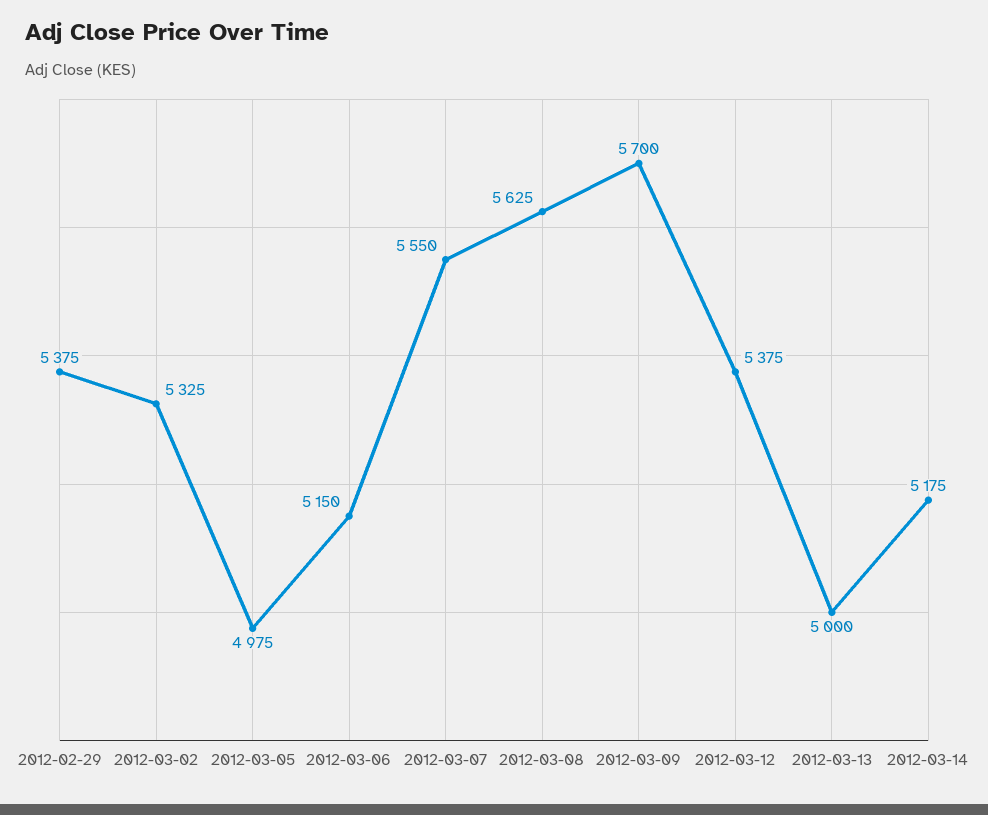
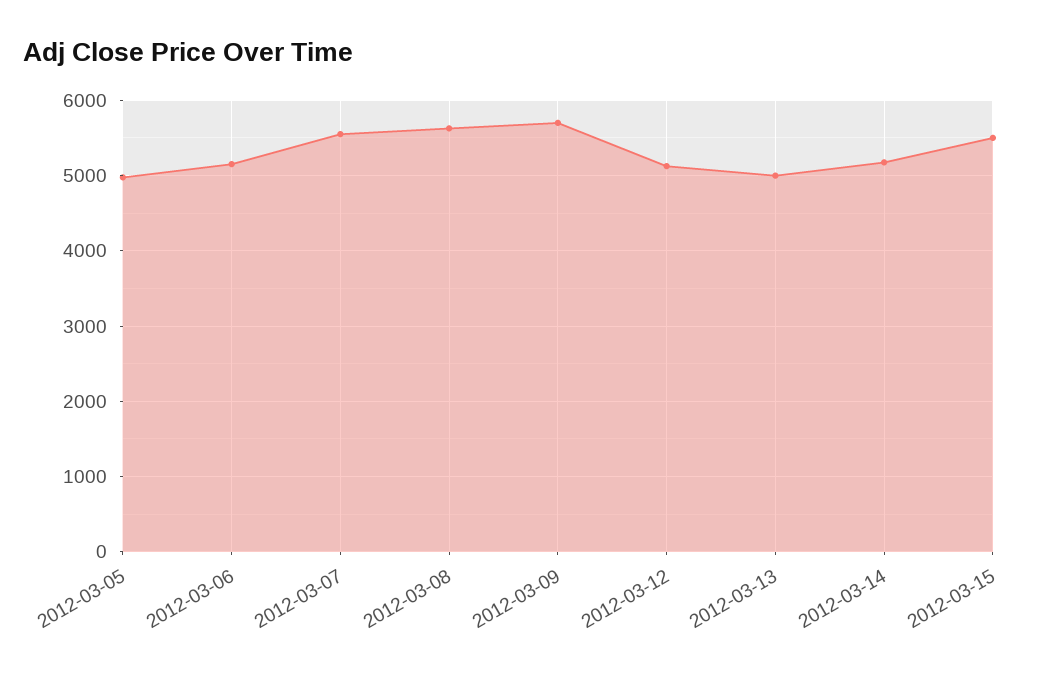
2012-02-29: 5375 -> none
2012-03-02: 5325 -> none
2012-03-12: 5375 -> 5100
2012-03-15: none -> 5500

